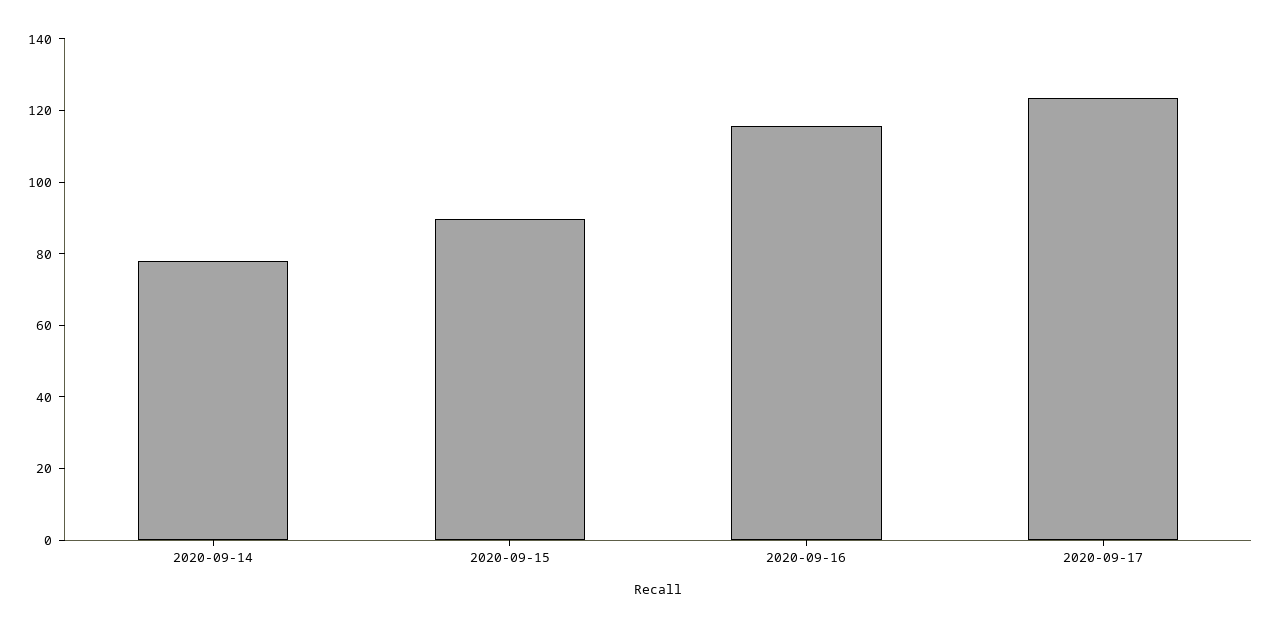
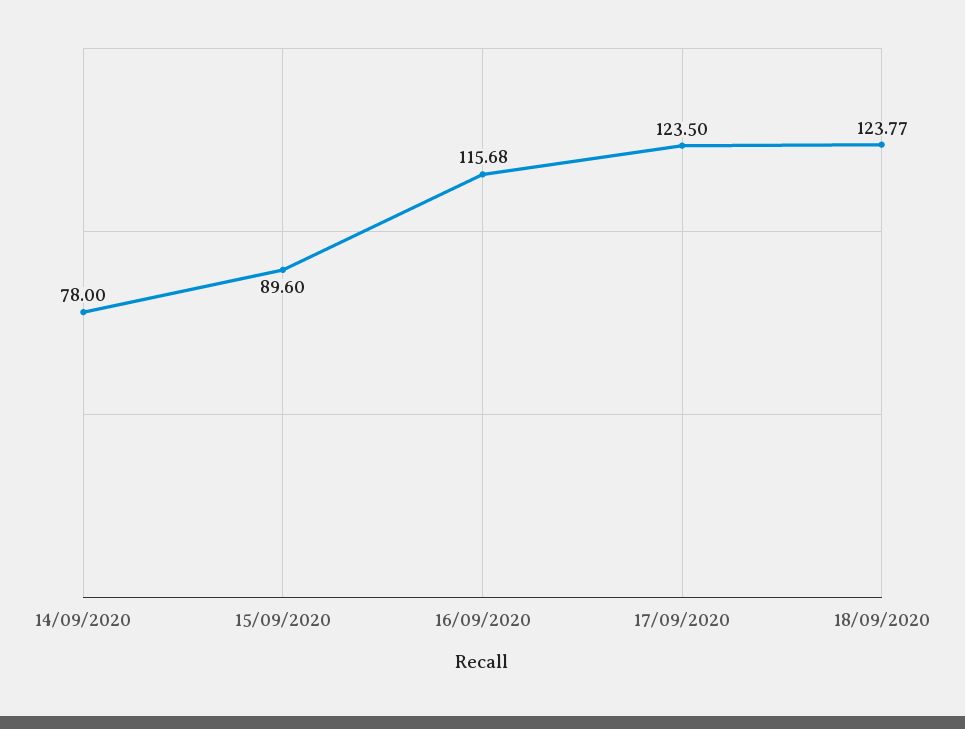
18/09/2020: none -> 123.77

